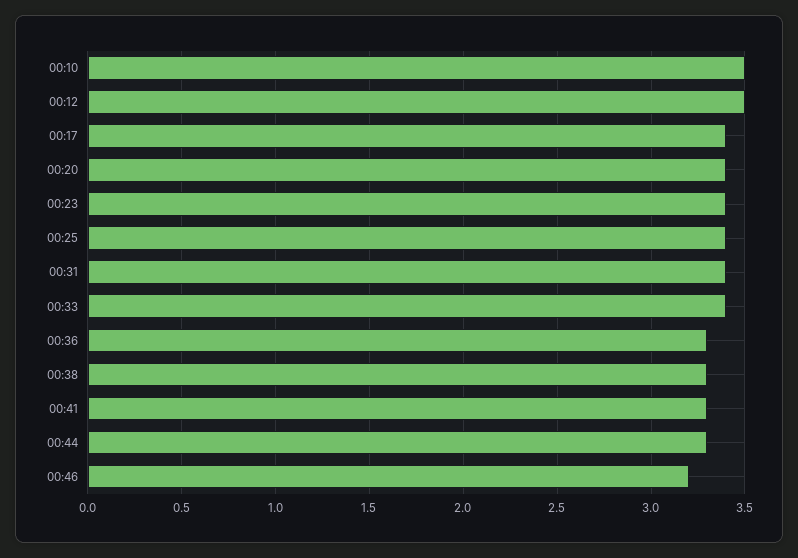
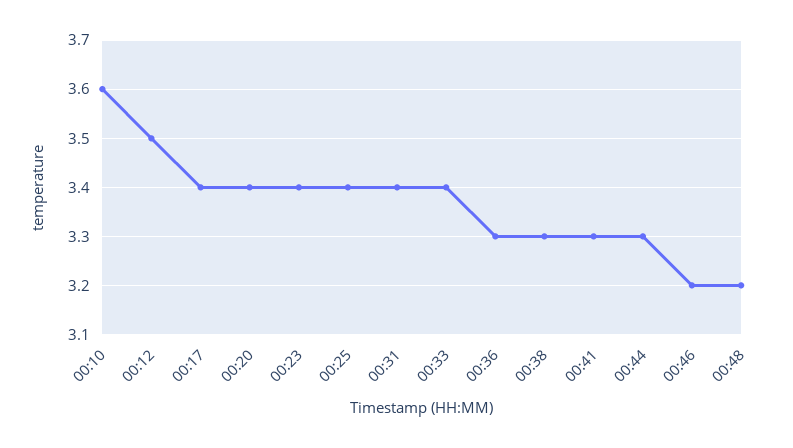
00:10: 3.5 -> 3.6
00:48: none -> 3.2

